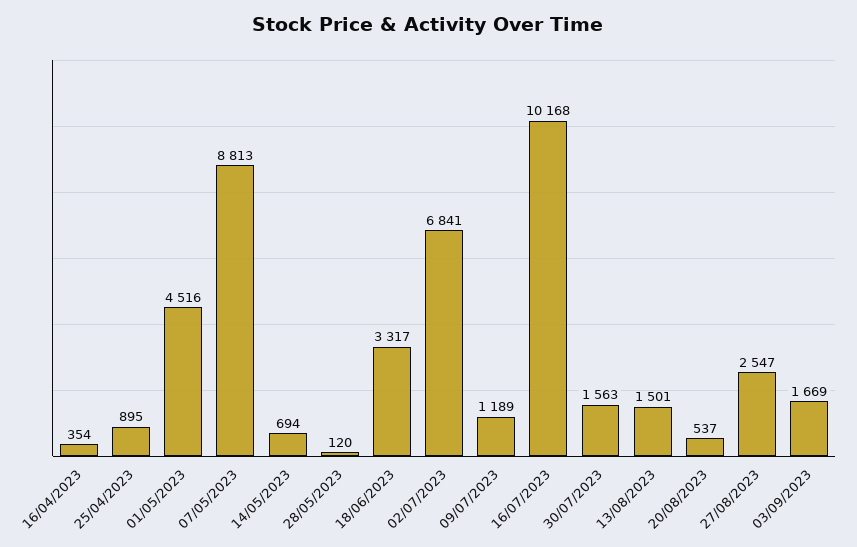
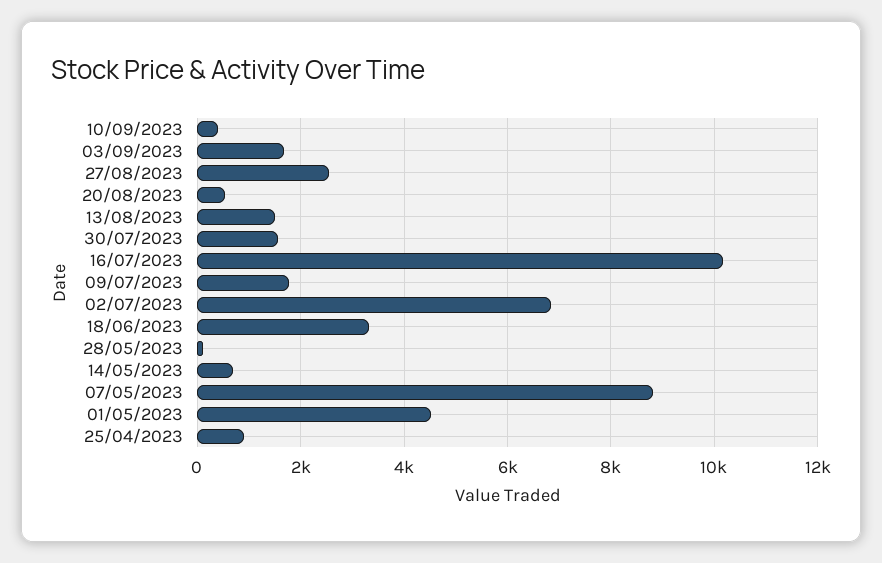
16/04/2023: 354 -> none
09/07/2023: 1189 -> 1800
10/09/2023: none -> 400

